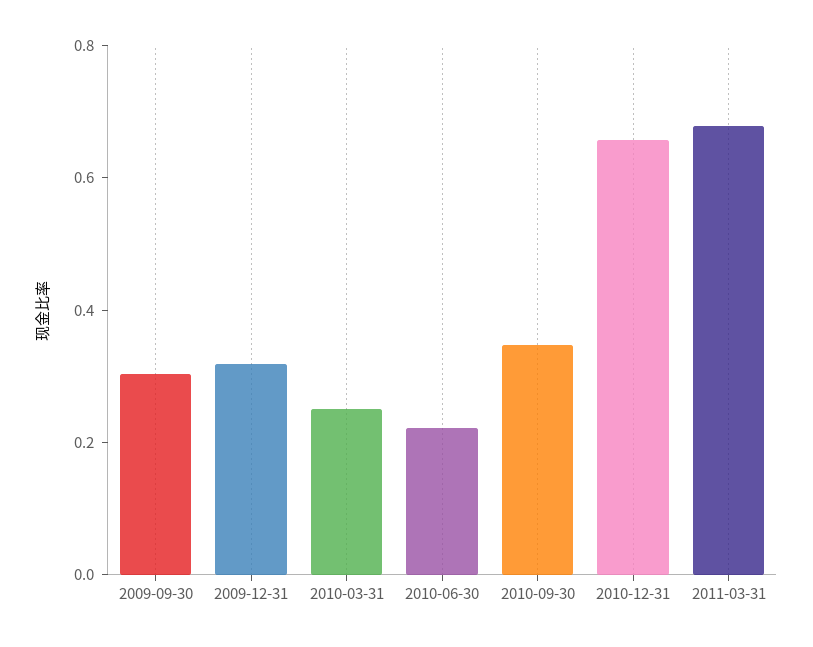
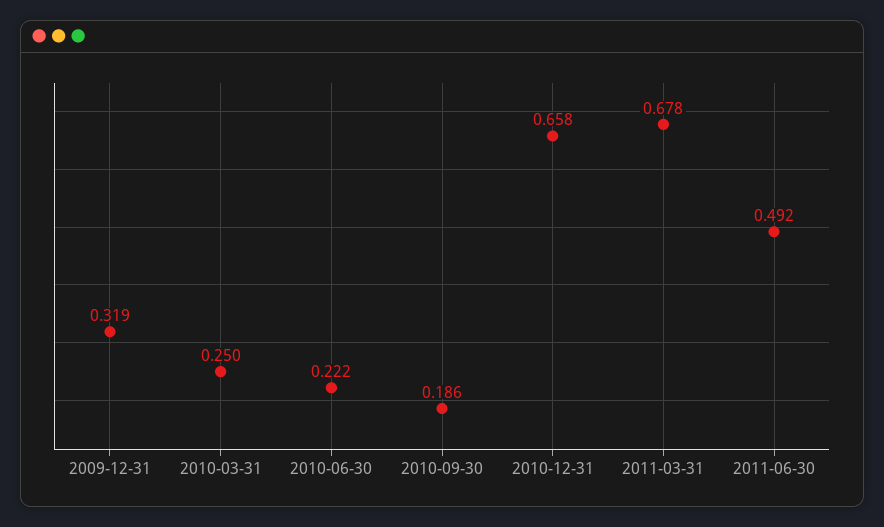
2009-09-30: 0.3 -> none
2010-09-30: 0.35 -> 0.186
2011-06-30: none -> 0.492

